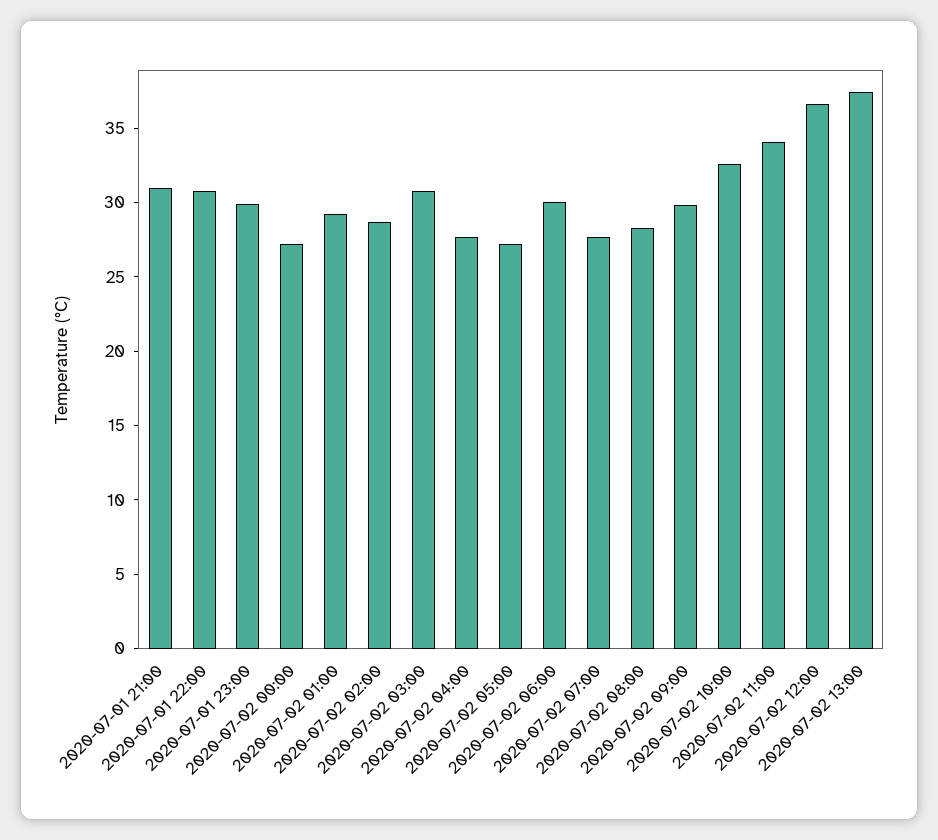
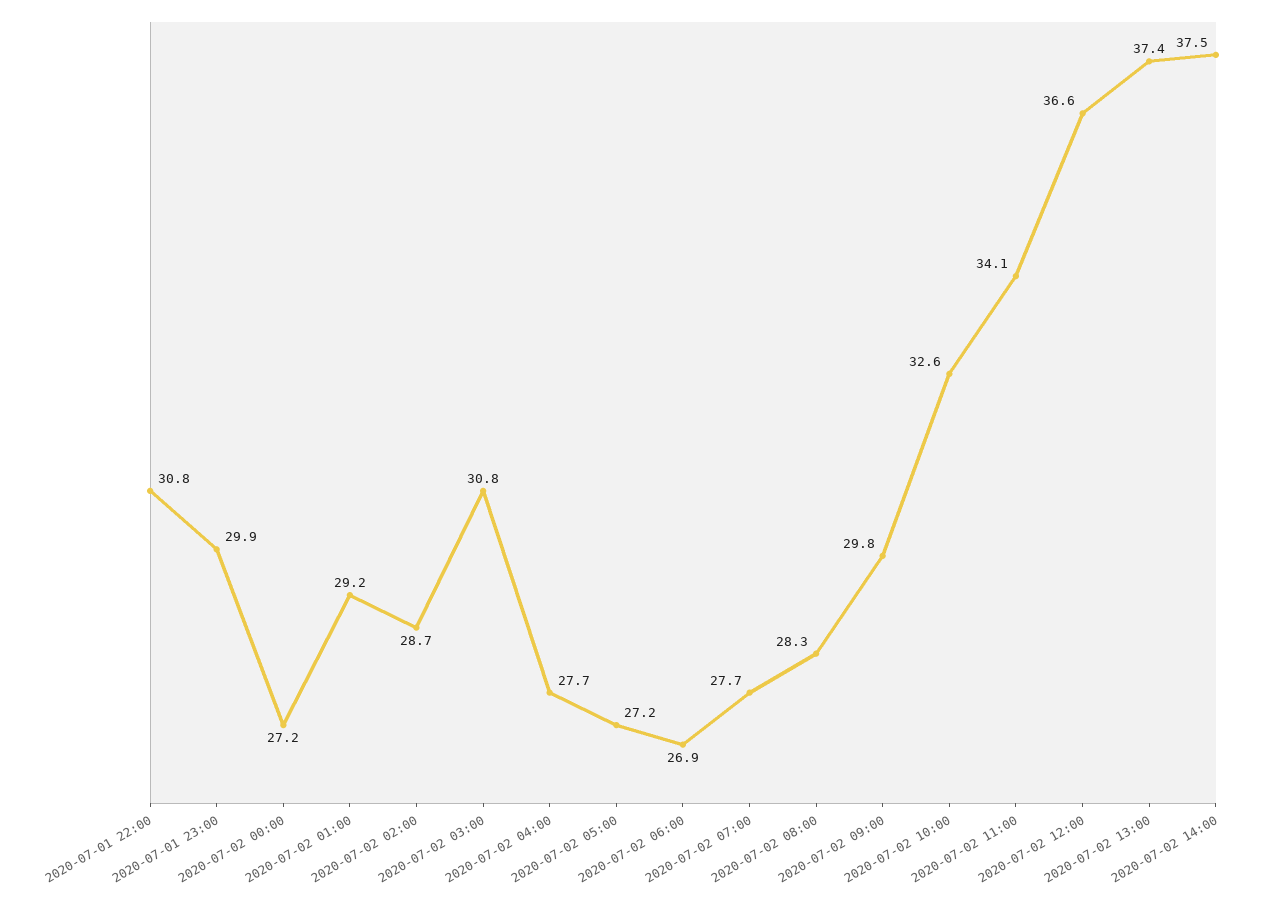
2020-07-01 21:00: 31 -> none
2020-07-02 06:00: 30 -> 26.9
2020-07-02 14:00: none -> 37.5

